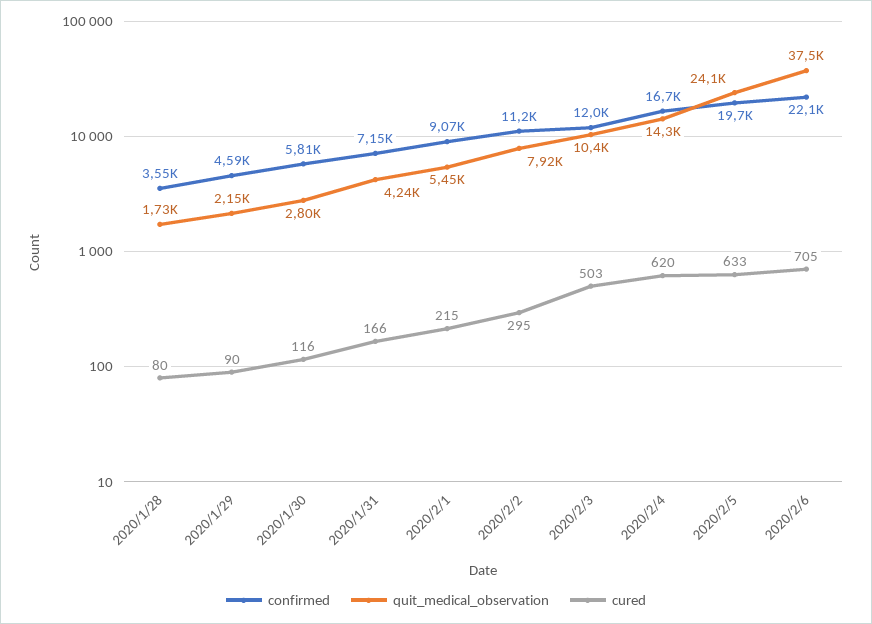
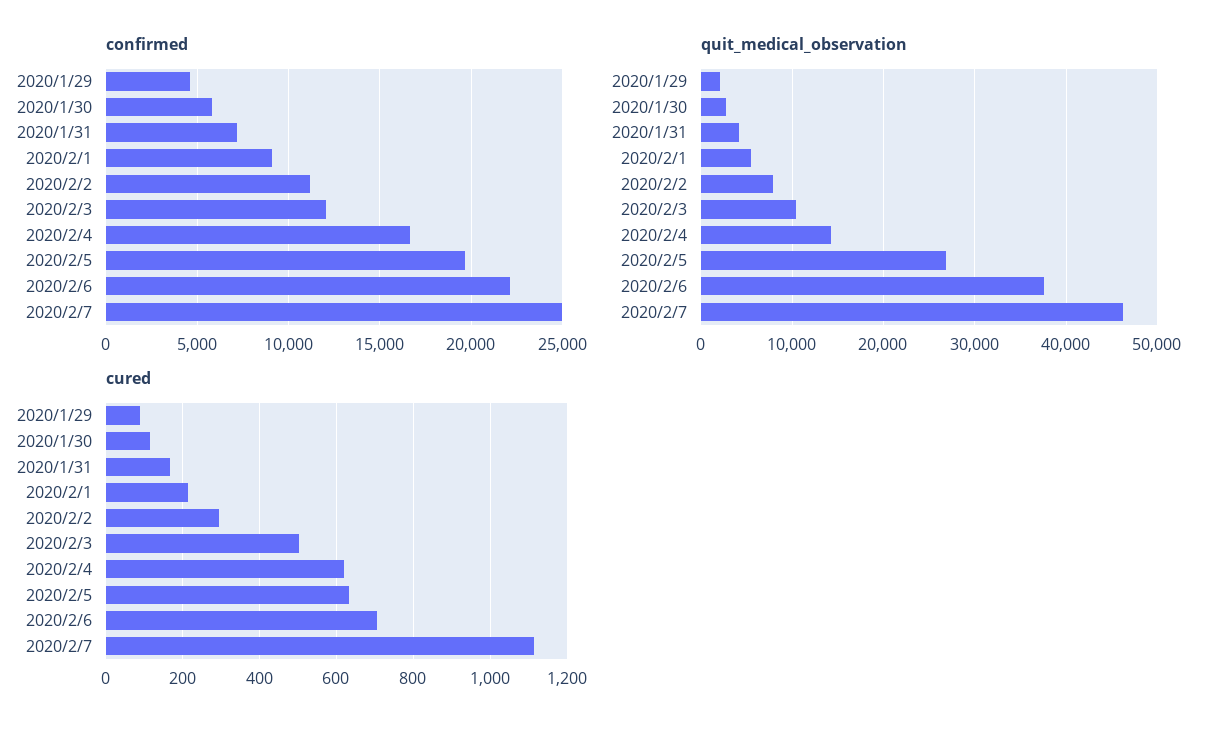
confirmed, 2020/1/28: 3550 -> none
quit_medical_observation, 2020/1/28: 1730 -> none
cured, 2020/1/28: 80 -> none
quit_medical_observation, 2020/2/5: 24100 -> 27000
confirmed, 2020/2/7: none -> 25000
quit_medical_observation, 2020/2/7: none -> 46000
cured, 2020/2/7: none -> 1120

